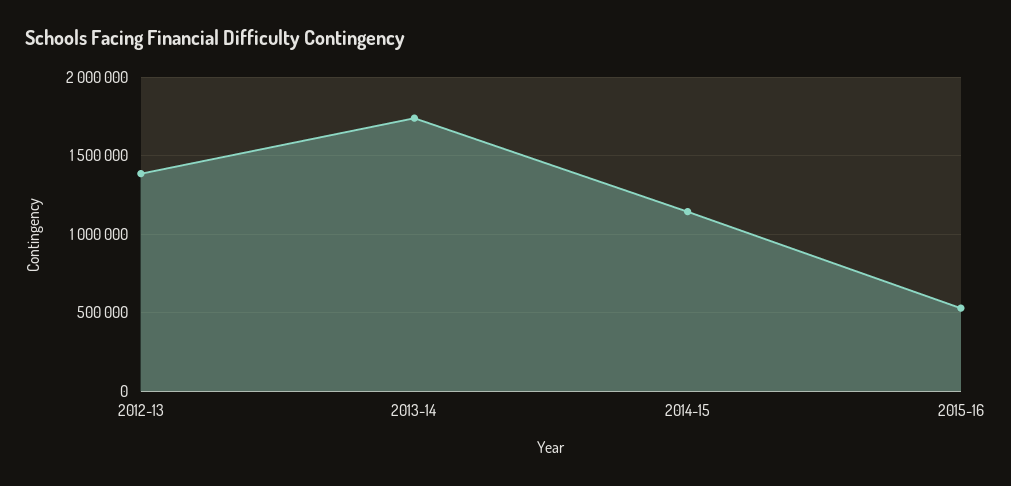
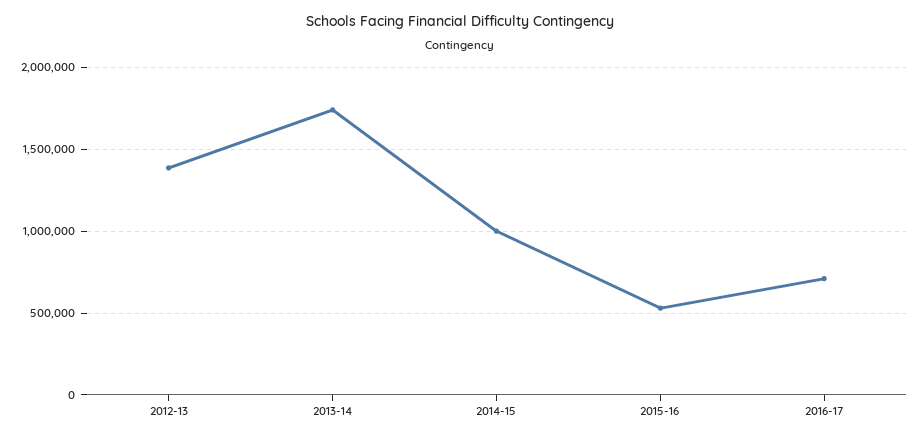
2014-15: 1150000 -> 1000000
2016-17: none -> 700000

